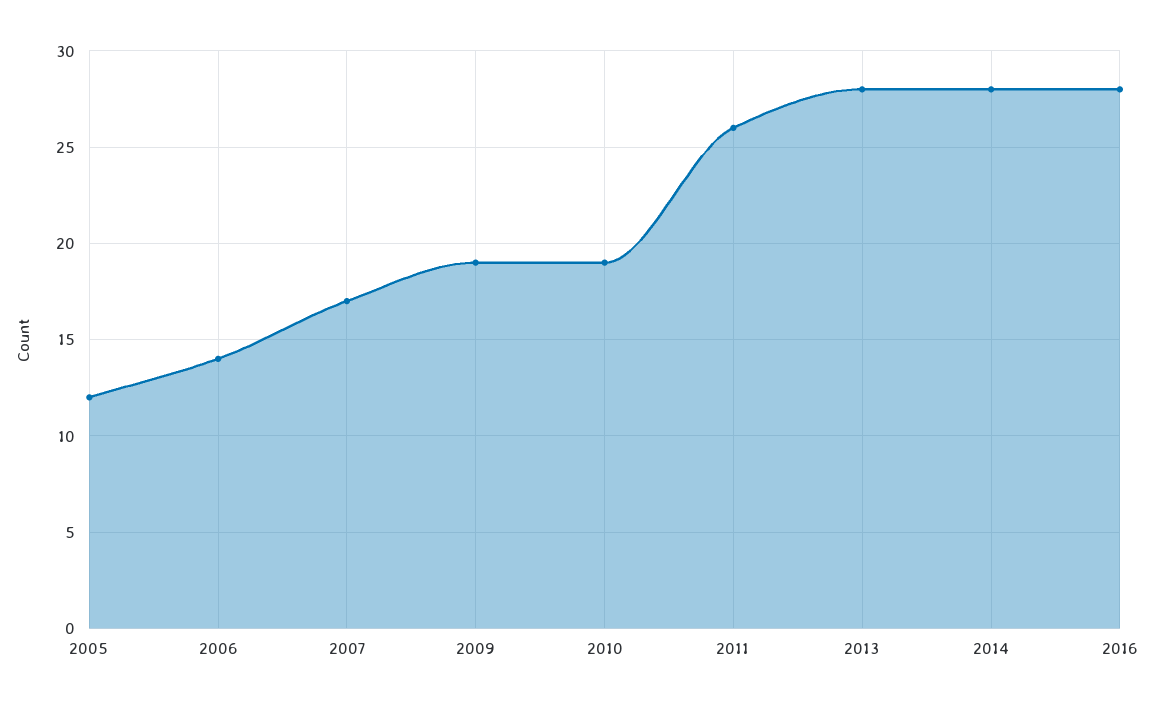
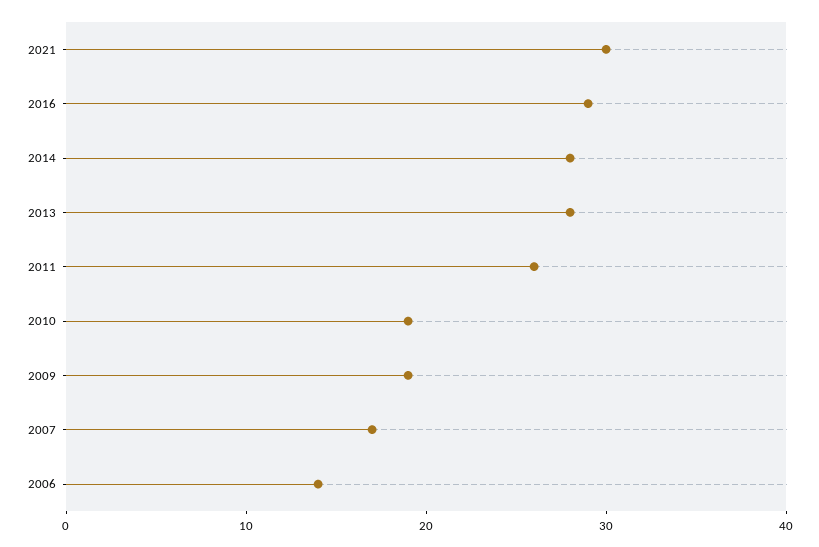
2005: 12 -> none
2016: 28 -> 29
2021: none -> 30

